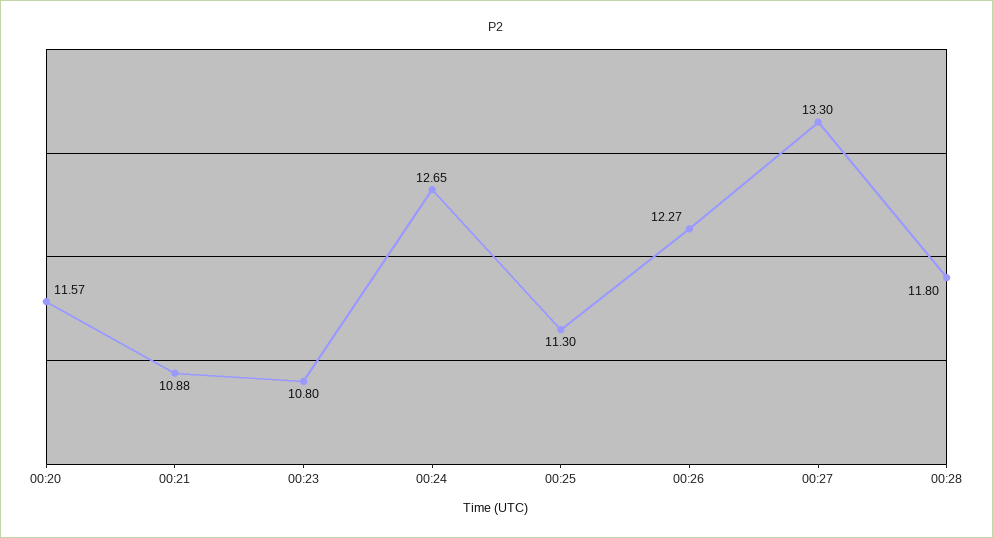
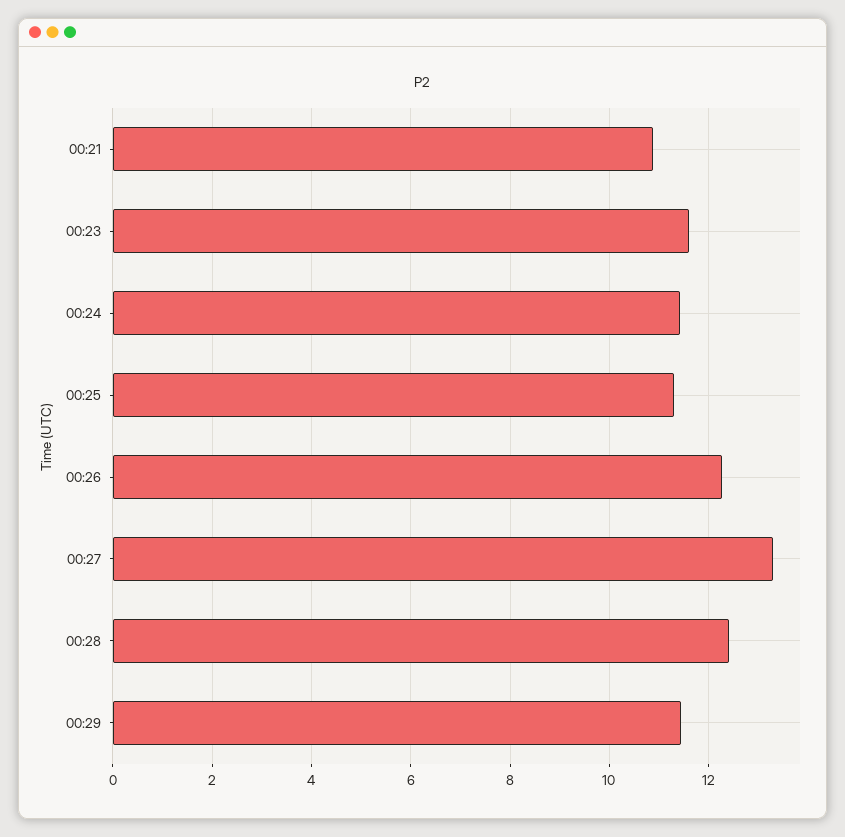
00:20: 11.57 -> none
00:23: 10.8 -> 11.6
00:24: 12.65 -> 11.4
00:28: 11.8 -> 12.4
00:29: none -> 11.4

